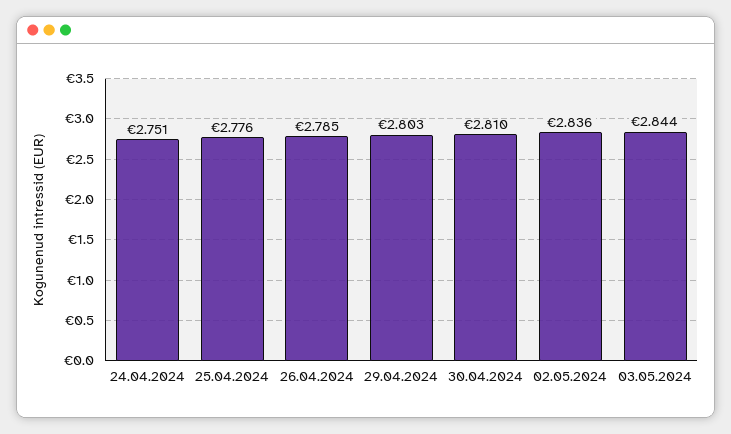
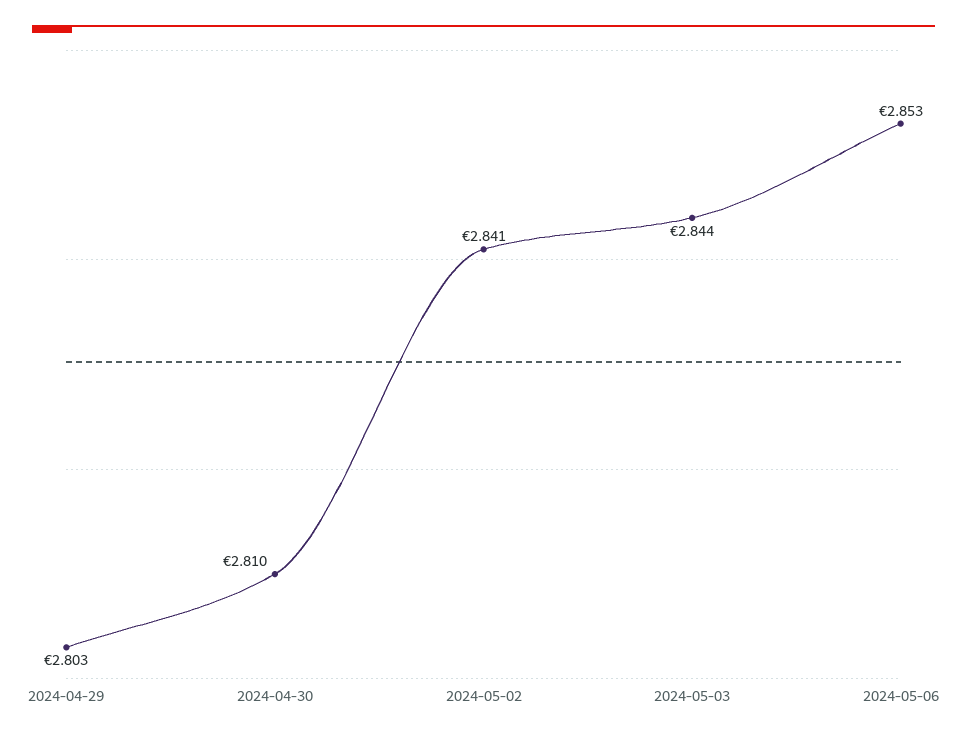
24.04.2024: 2.751 -> none
25.04.2024: 2.776 -> none
26.04.2024: 2.785 -> none
02.05.2024: 2.836 -> 2.841
2024-05-06: none -> 2.853

